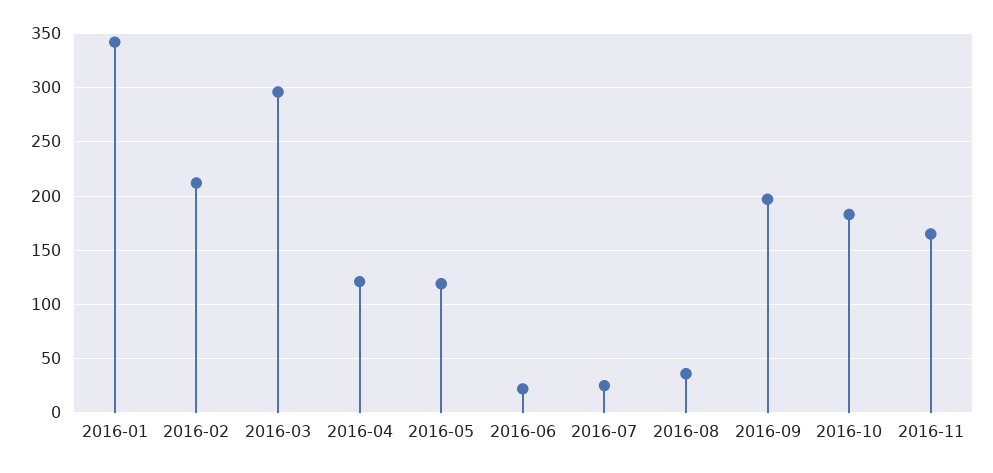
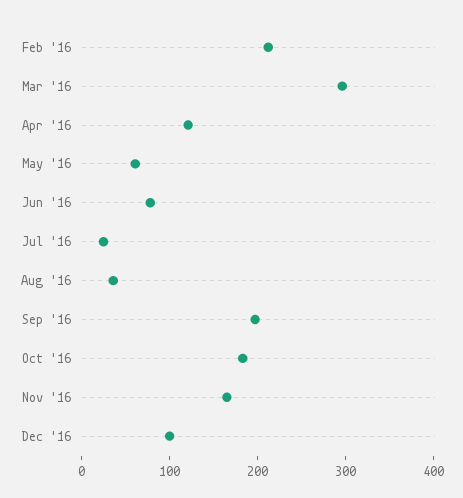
2016-01: 340 -> none
2016-05: 120 -> 60
2016-06: 20 -> 80
Dec '16: none -> 100

